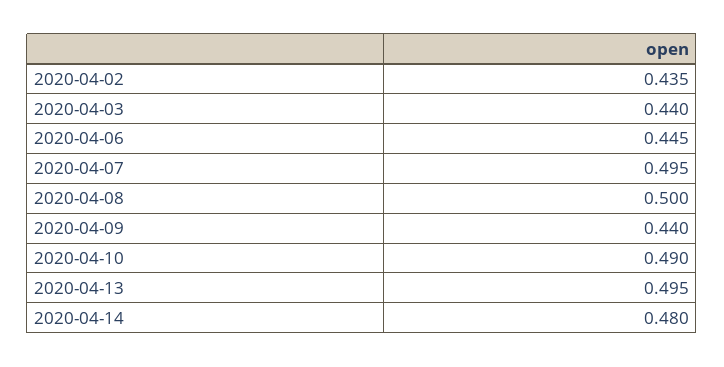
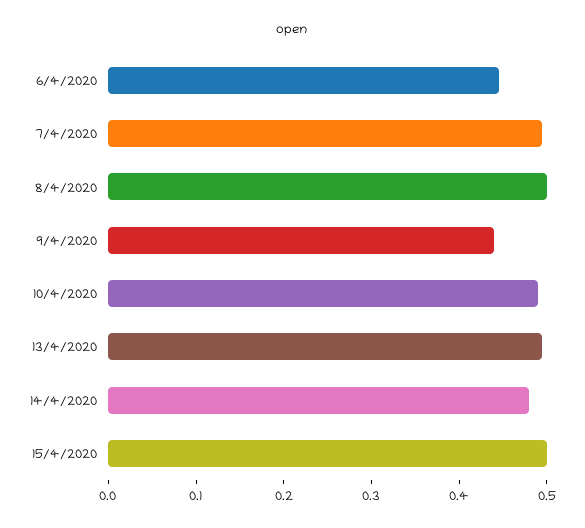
2020-04-02: 0.435 -> none
2020-04-03: 0.44 -> none
15/4/2020: none -> 0.5

